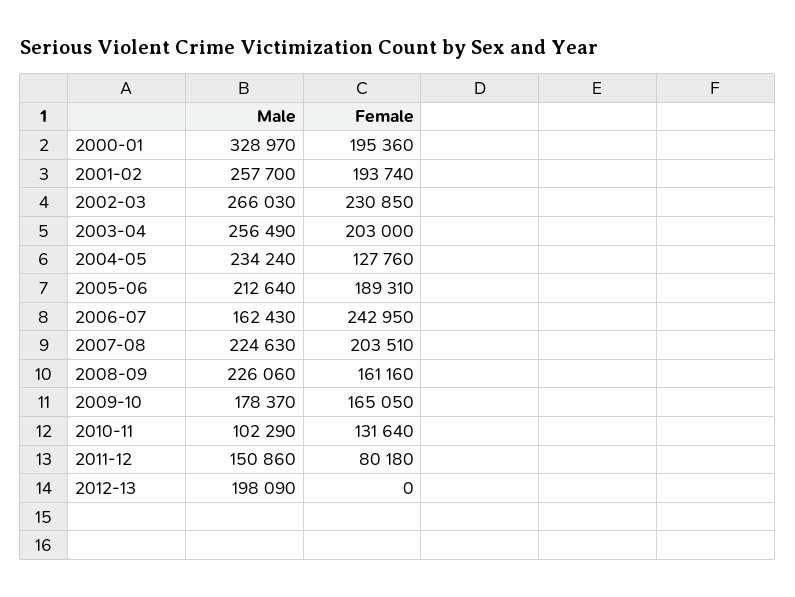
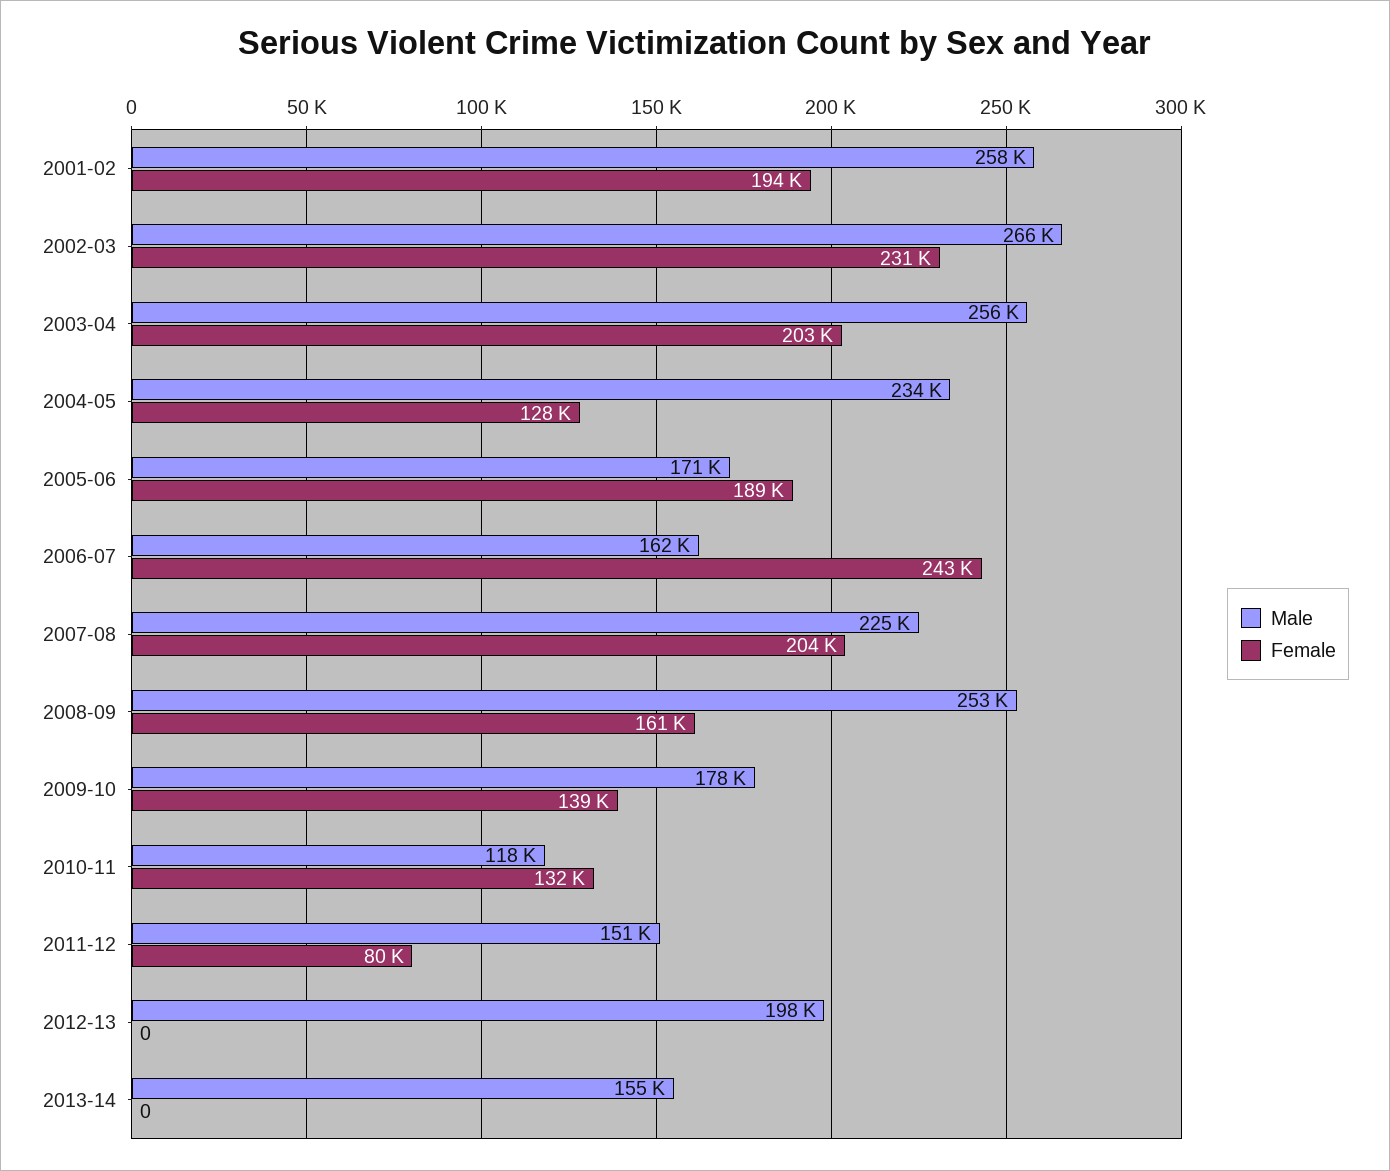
Male, 2000-01: 328970 -> none
Female, 2000-01: 195360 -> none
Male, 2005-06: 212640 -> 171000
Male, 2008-09: 226060 -> 253000
Female, 2009-10: 165050 -> 139000
Male, 2010-11: 102290 -> 118000
Male, 2013-14: none -> 155000
Female, 2013-14: none -> 0

